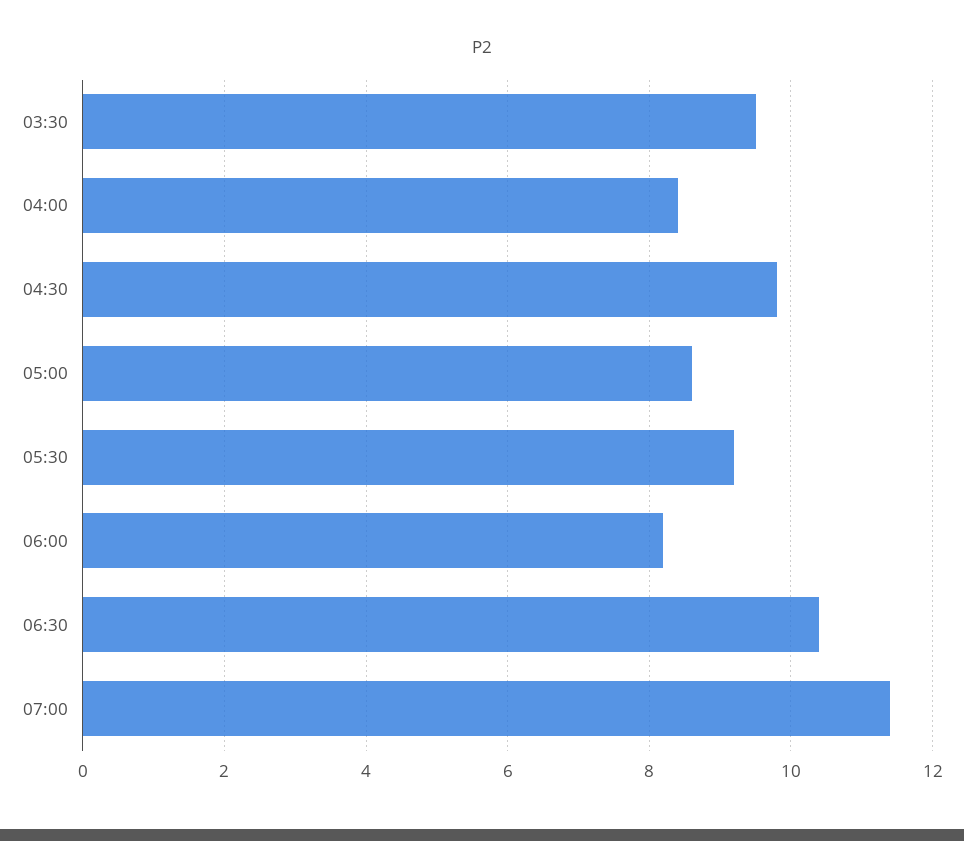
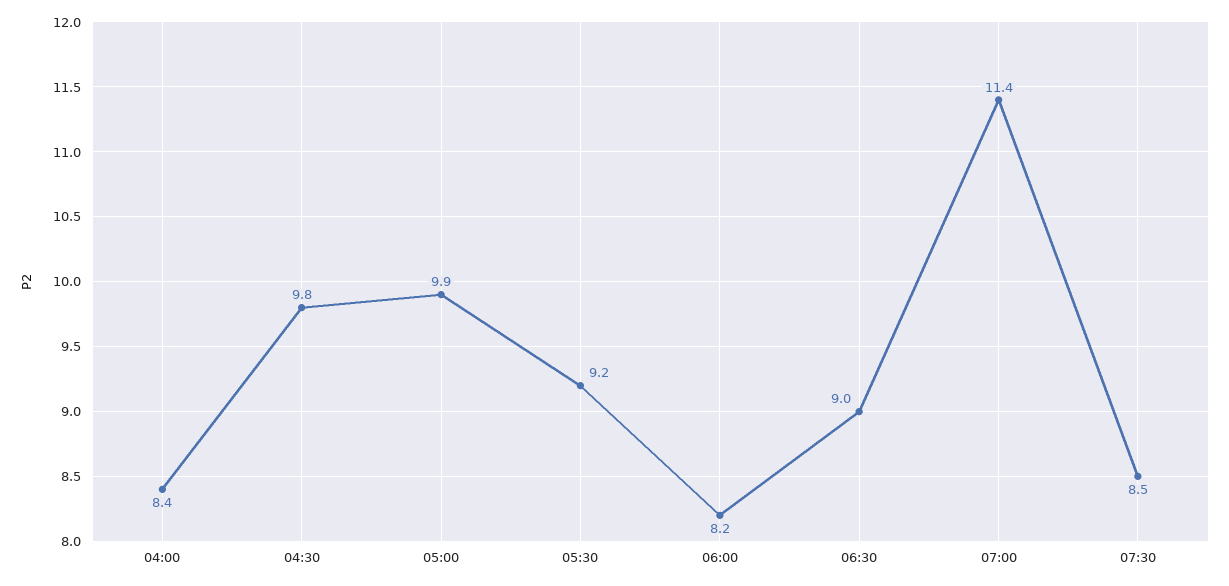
03:30: 9.5 -> none
05:00: 8.5 -> 9.9
06:30: 10.5 -> 9
07:30: none -> 8.5

